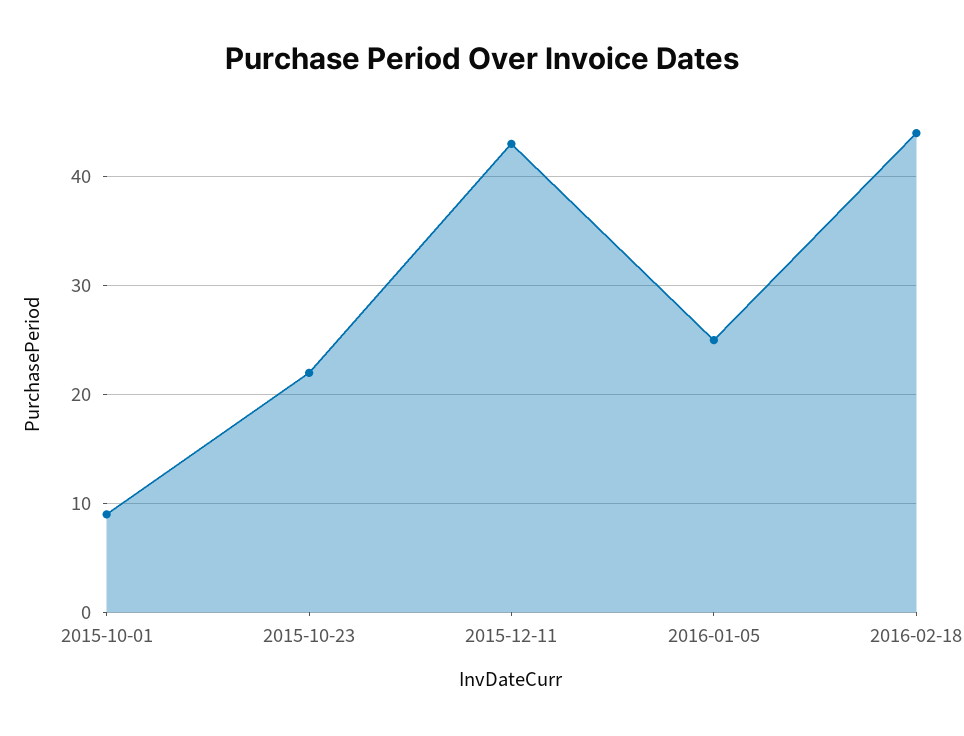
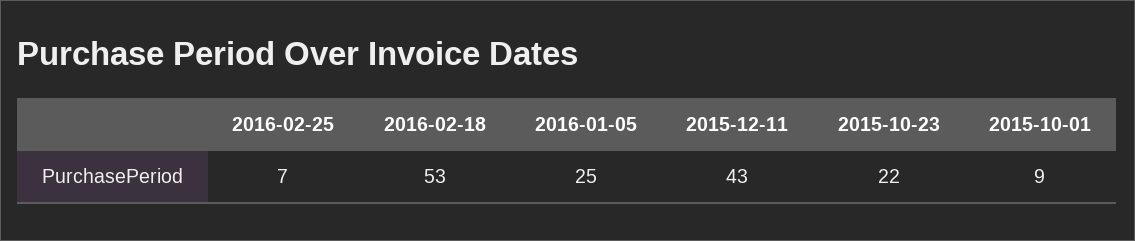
2016-02-18: 44 -> 53
2016-02-25: none -> 7

